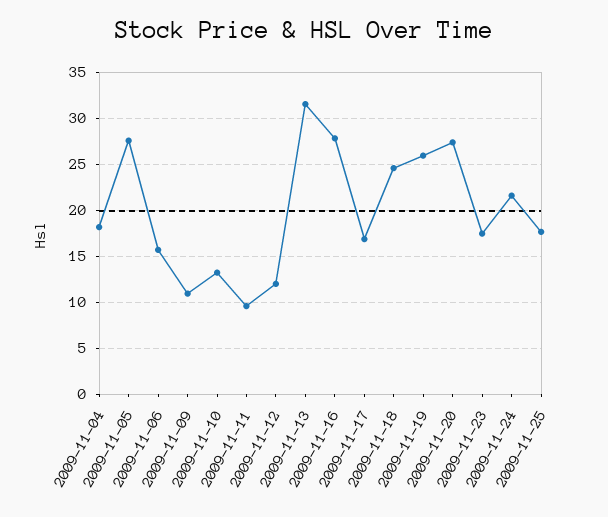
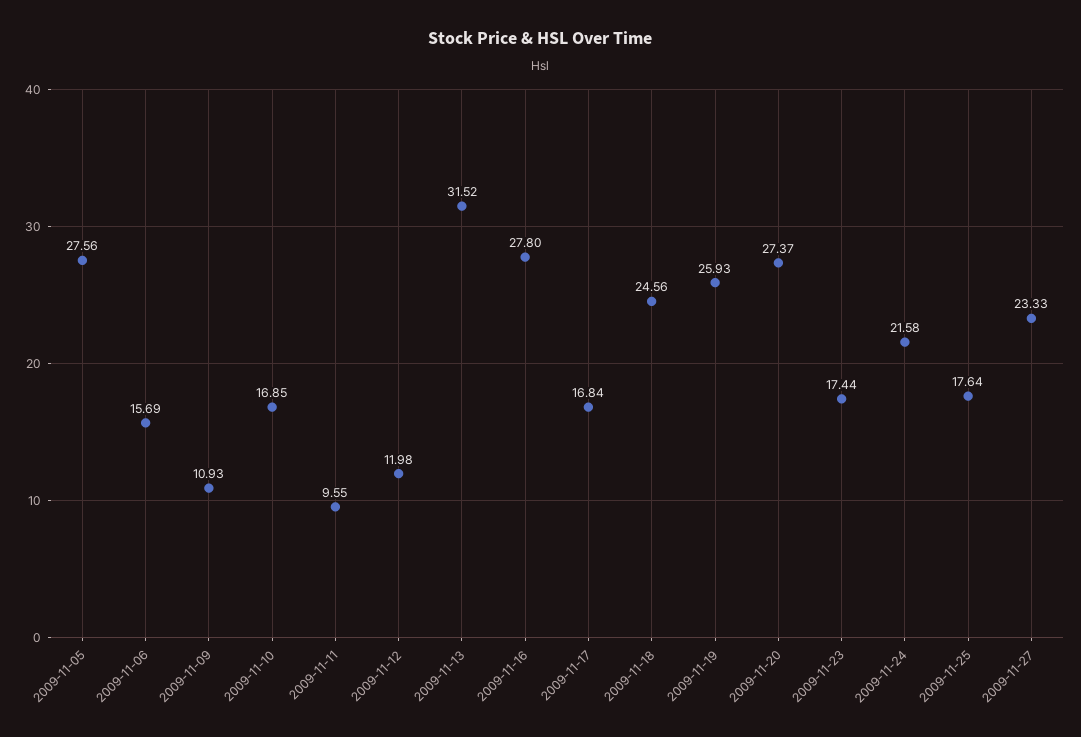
2009-11-04: 18 -> none
2009-11-10: 13 -> 16.85
2009-11-27: none -> 23.33

